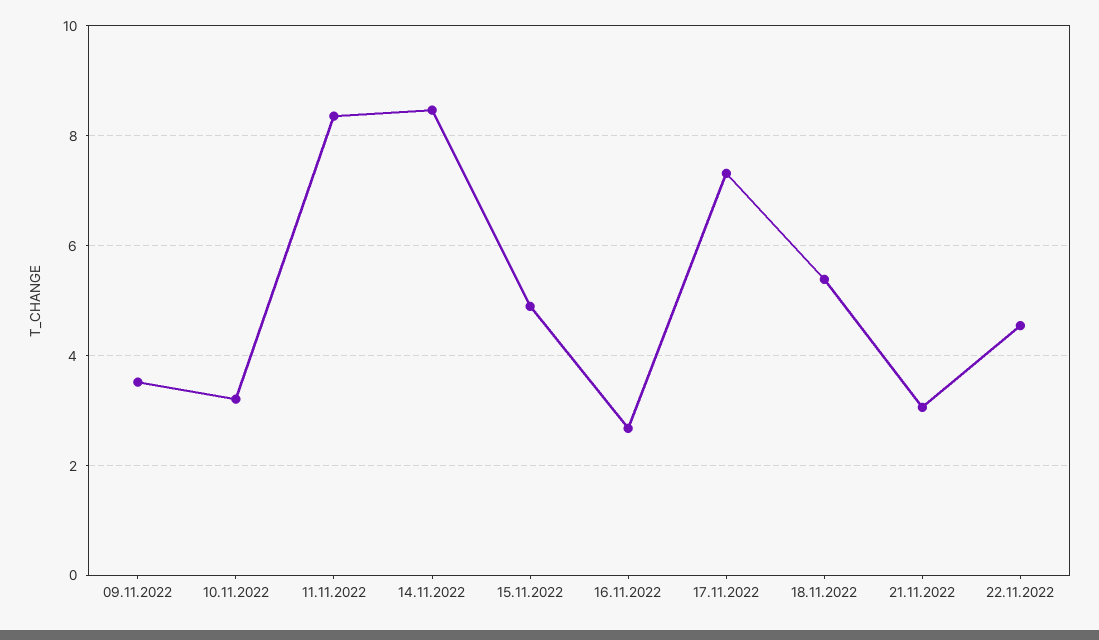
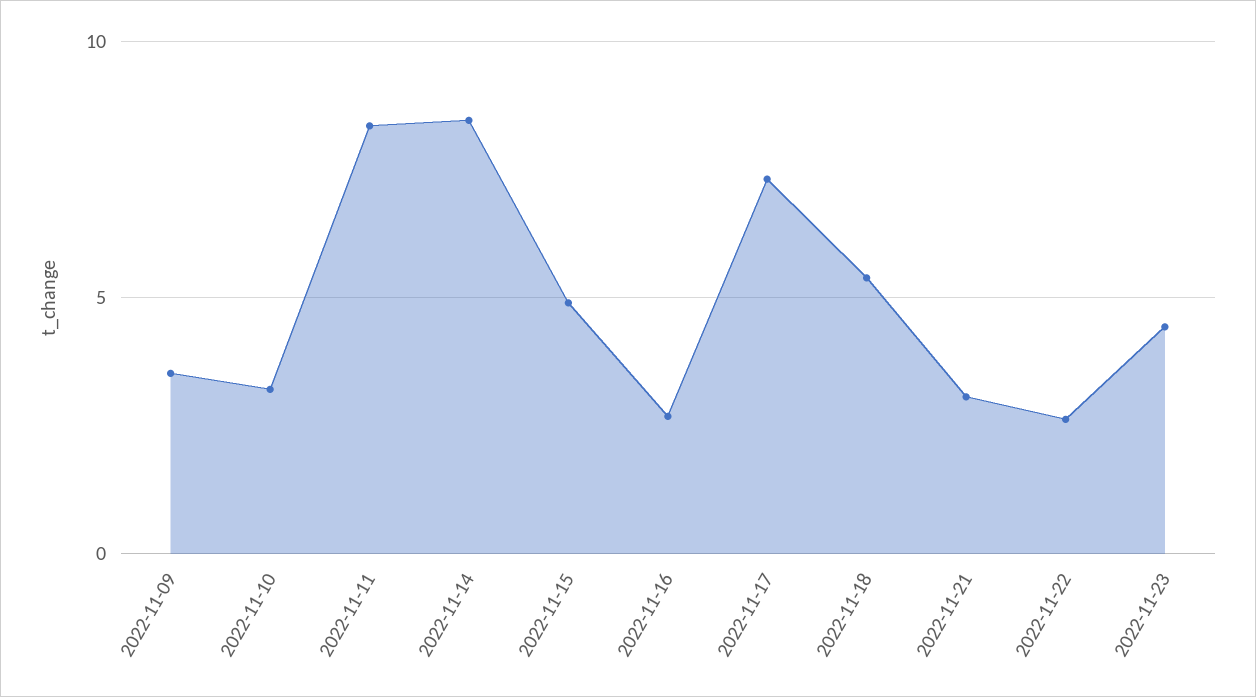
22.11.2022: 4.6 -> 2.5
2022-11-23: none -> 4.5

